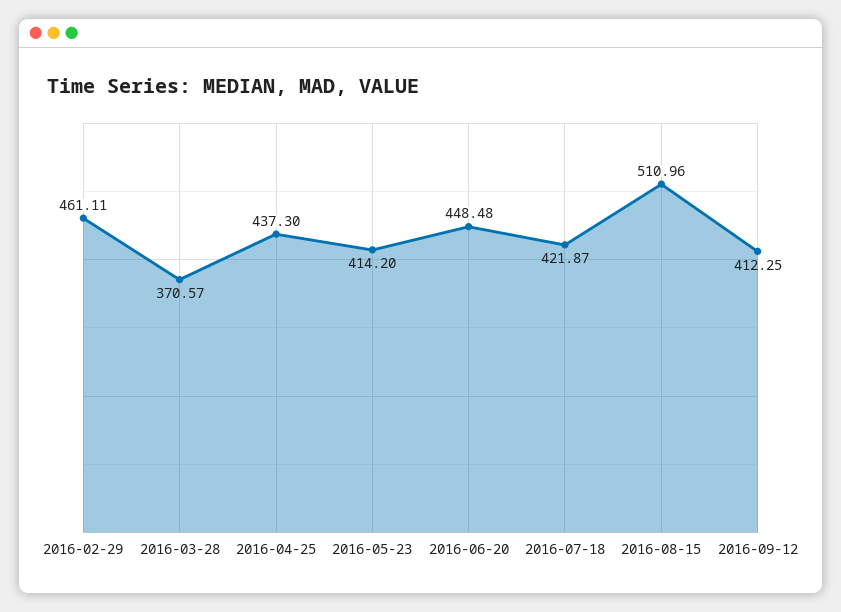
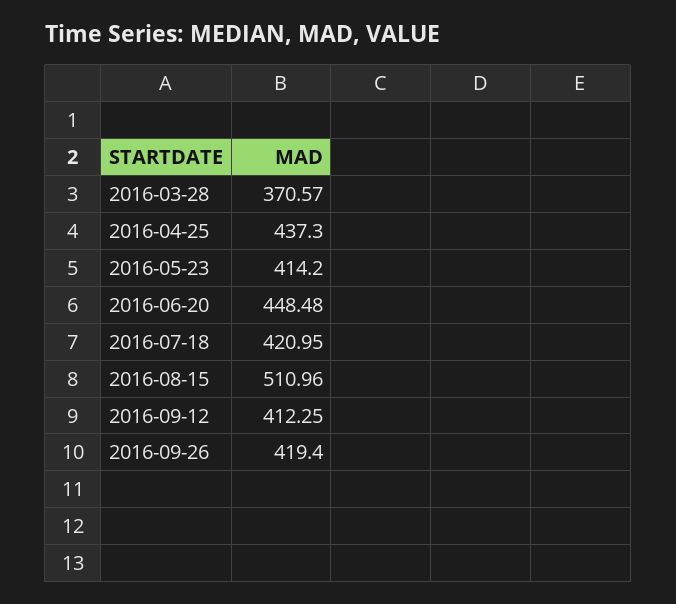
2016-02-29: 461.11 -> none
2016-07-18: 421.87 -> 420.95
2016-09-26: none -> 419.4

